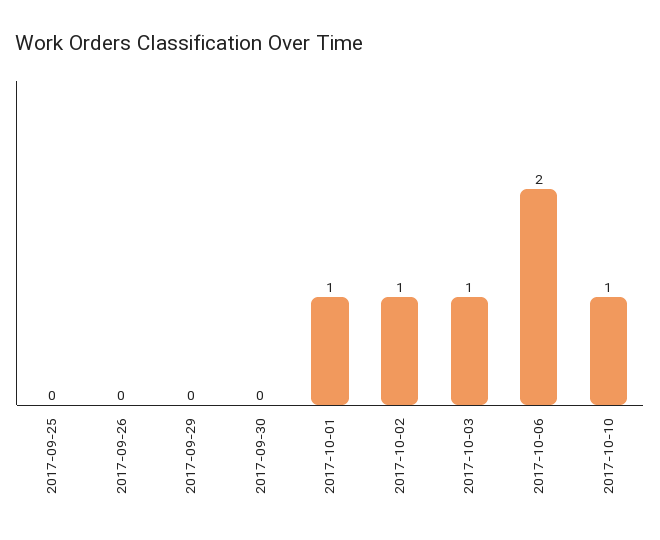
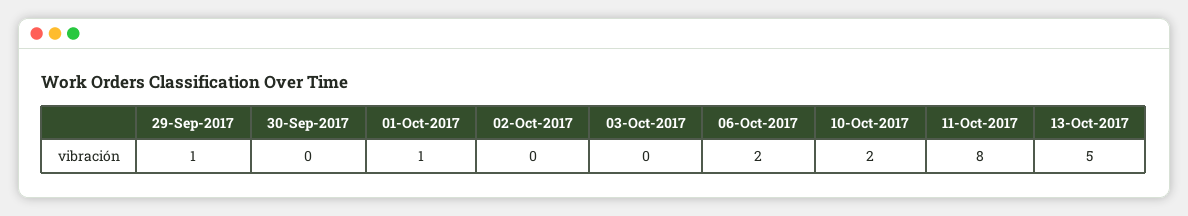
2017-09-25: 0 -> none
2017-09-26: 0 -> none
2017-09-29: 0 -> 1
2017-10-02: 1 -> 0
2017-10-03: 1 -> 0
2017-10-10: 1 -> 2
11-Oct-2017: none -> 8
13-Oct-2017: none -> 5

